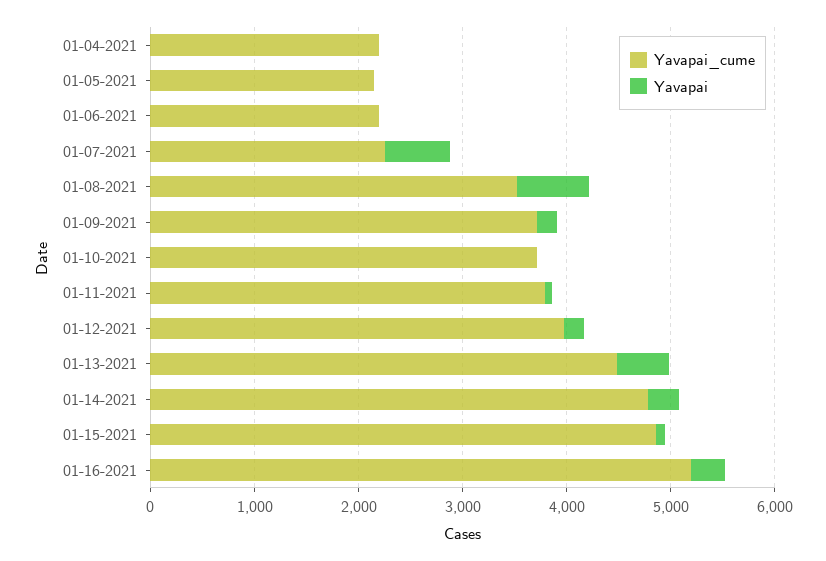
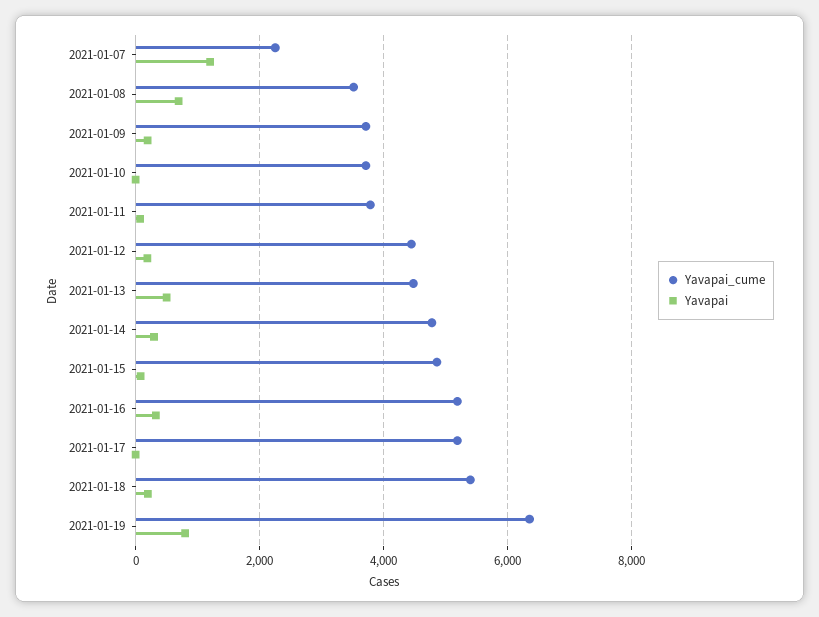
Yavapai_cume, 01-04-2021: 2200 -> none
Yavapai, 01-04-2021: 0 -> none
Yavapai_cume, 01-05-2021: 2200 -> none
Yavapai, 01-05-2021: 0 -> none
Yavapai_cume, 01-06-2021: 2200 -> none
Yavapai, 01-06-2021: 0 -> none
Yavapai, 01-07-2021: 600 -> 1200
Yavapai_cume, 01-12-2021: 4000 -> 4400
Yavapai_cume, 2021-01-17: none -> 5200
Yavapai, 2021-01-17: none -> 0
Yavapai_cume, 2021-01-18: none -> 5400
Yavapai, 2021-01-18: none -> 200
Yavapai_cume, 2021-01-19: none -> 6400
Yavapai, 2021-01-19: none -> 800

